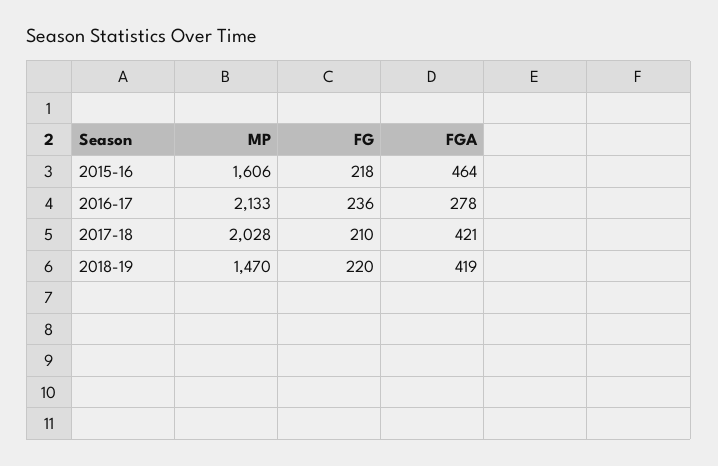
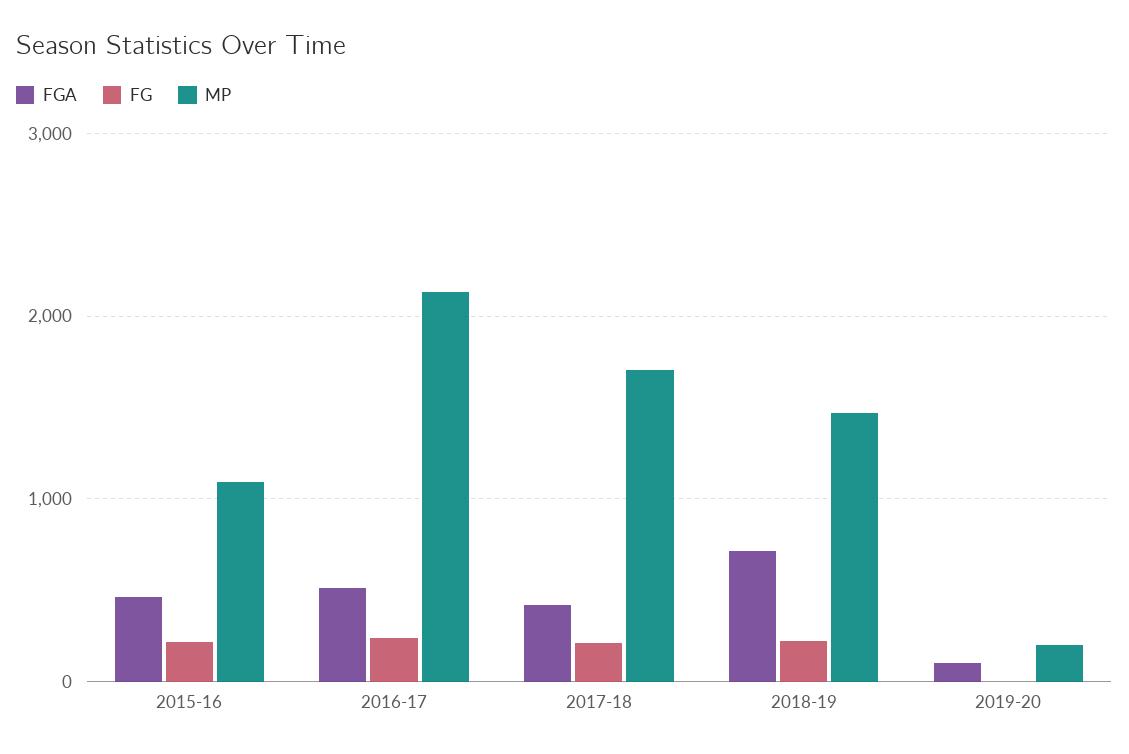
MP, 2015-16: 1606 -> 1100
FGA, 2016-17: 278 -> 500
MP, 2017-18: 2028 -> 1700
FGA, 2018-19: 419 -> 700
FGA, 2019-20: none -> 100
FG, 2019-20: none -> 0
MP, 2019-20: none -> 200

